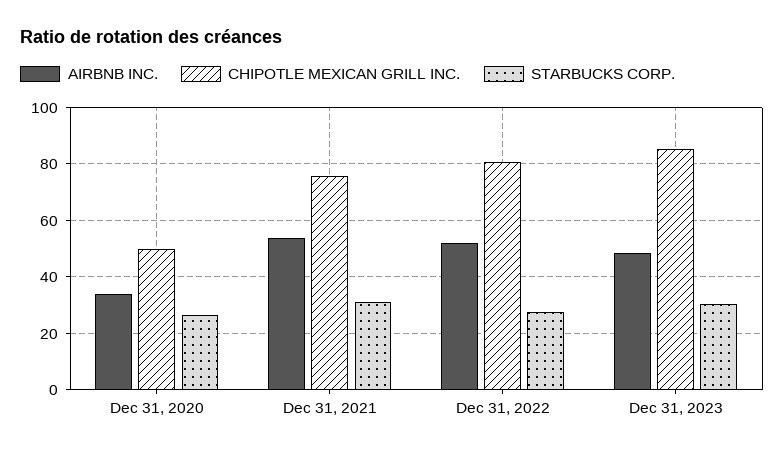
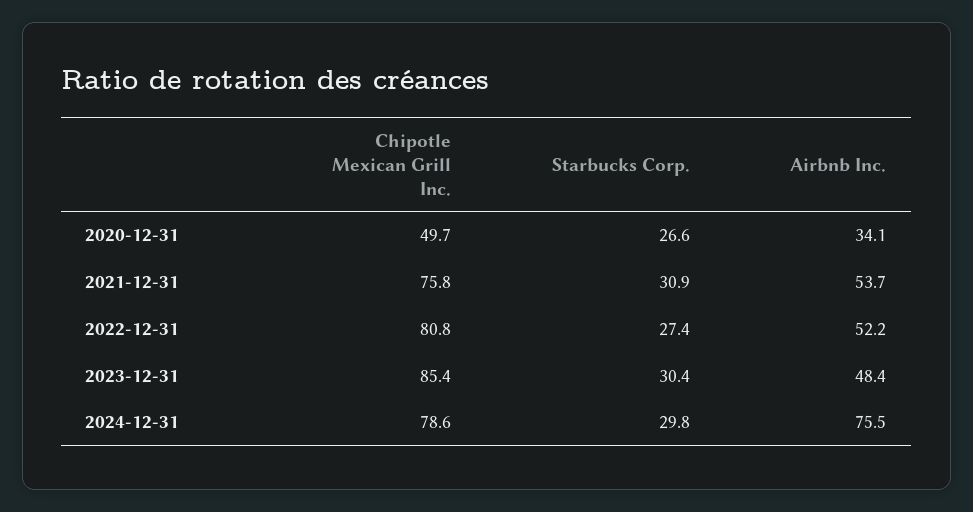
CHIPOTLE MEXICAN GRILL INC., 2024-12-31: none -> 78.6
STARBUCKS CORP., 2024-12-31: none -> 29.8
AIRBNB INC., 2024-12-31: none -> 75.5

